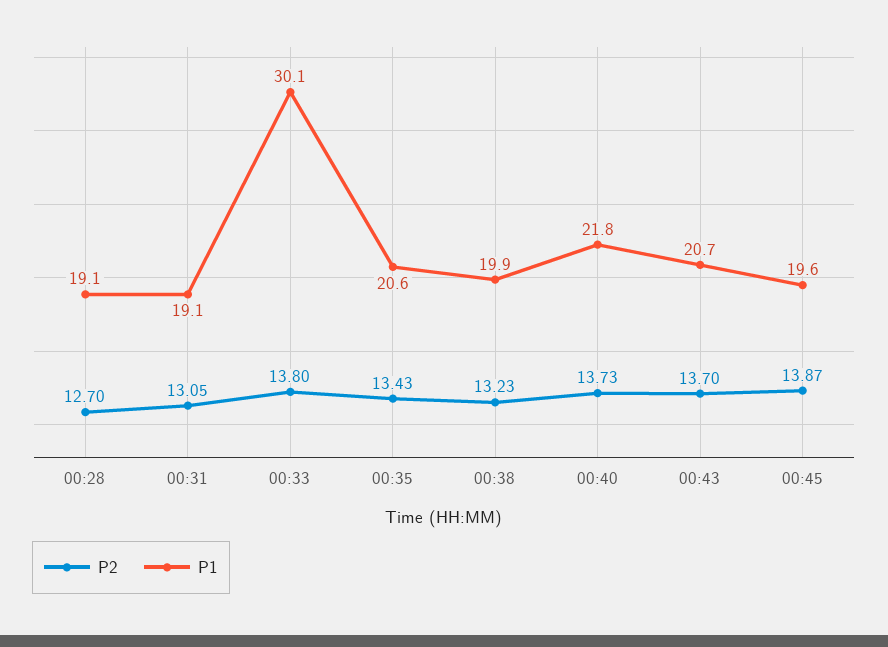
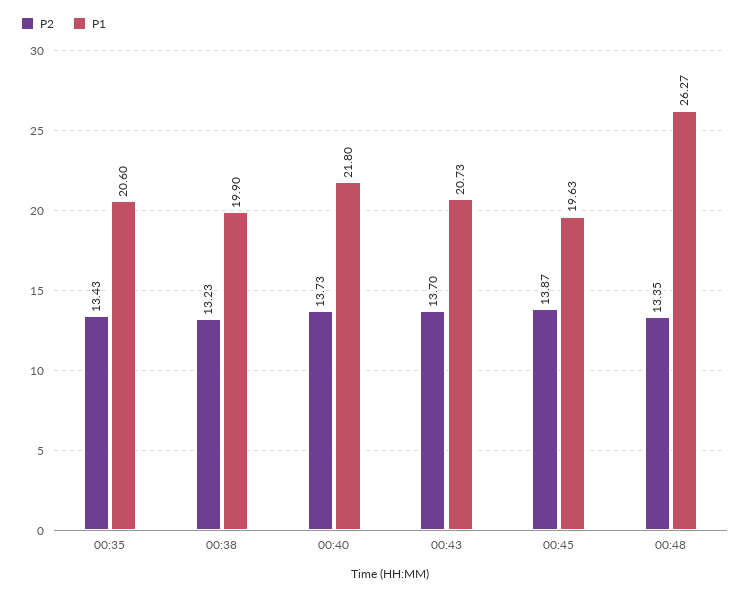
P2, 00:28: 12.7 -> none
P1, 00:28: 19.1 -> none
P2, 00:31: 13.05 -> none
P1, 00:31: 19.1 -> none
P2, 00:33: 13.8 -> none
P1, 00:33: 30.1 -> none
P2, 00:48: none -> 13.35
P1, 00:48: none -> 26.27

